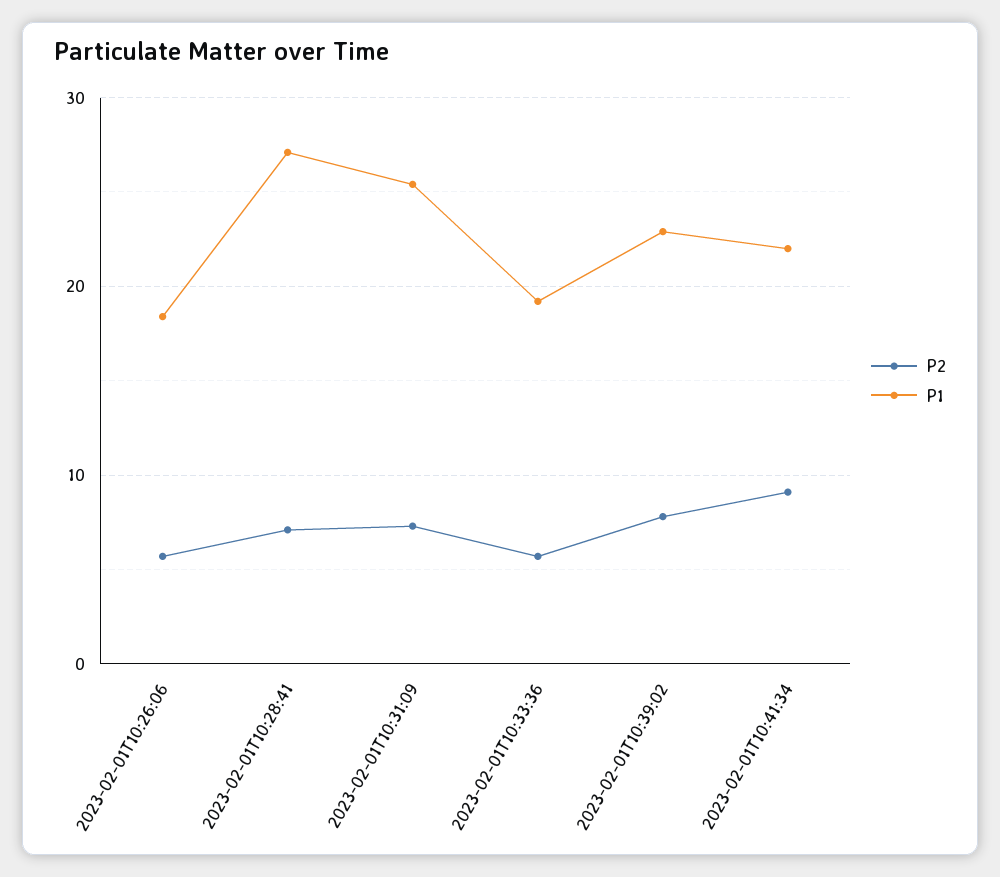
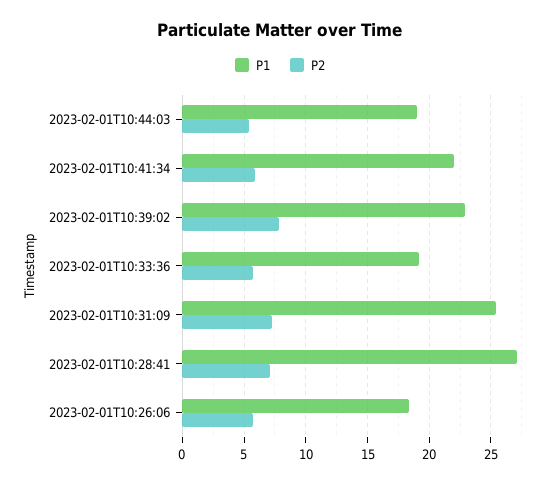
P2, 2023-02-01T10:41:34: 9 -> 6
P1, 2023-02-01T10:44:03: none -> 19
P2, 2023-02-01T10:44:03: none -> 5.5

